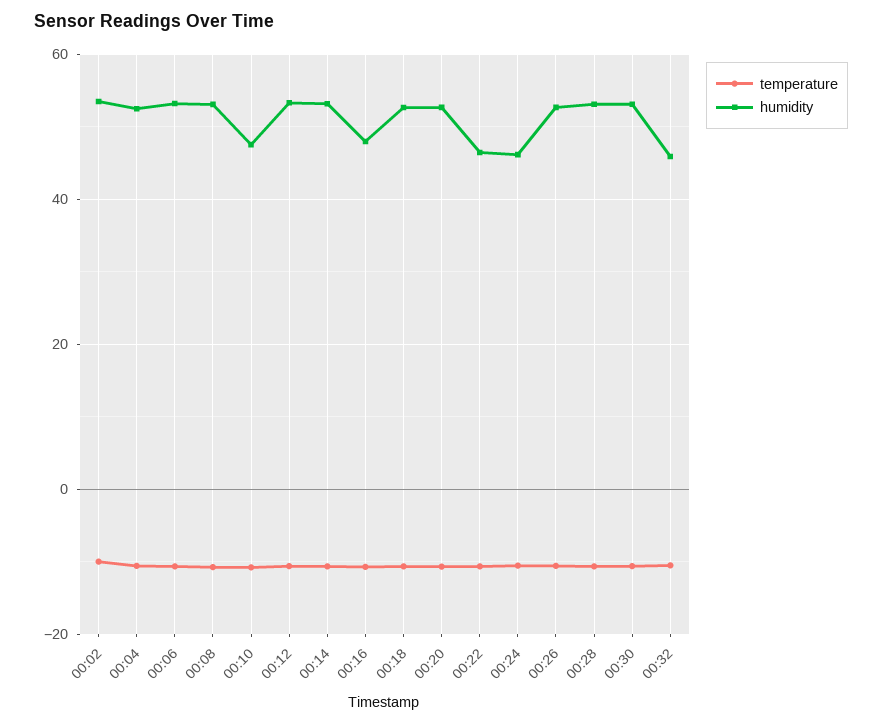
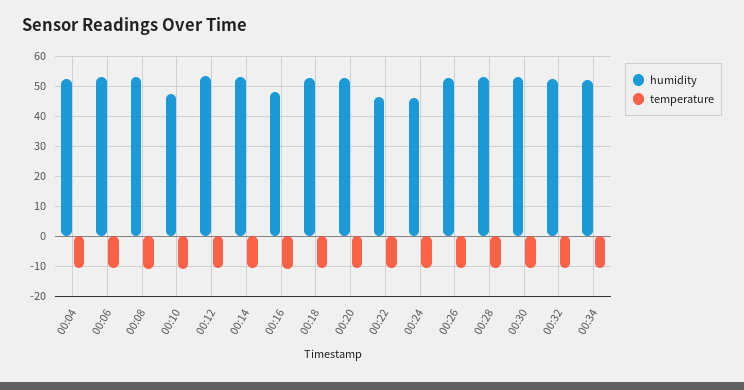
temperature, 00:02: -10 -> none
humidity, 00:02: 54 -> none
humidity, 00:32: 46 -> 52
humidity, 00:34: none -> 52
temperature, 00:34: none -> -10

